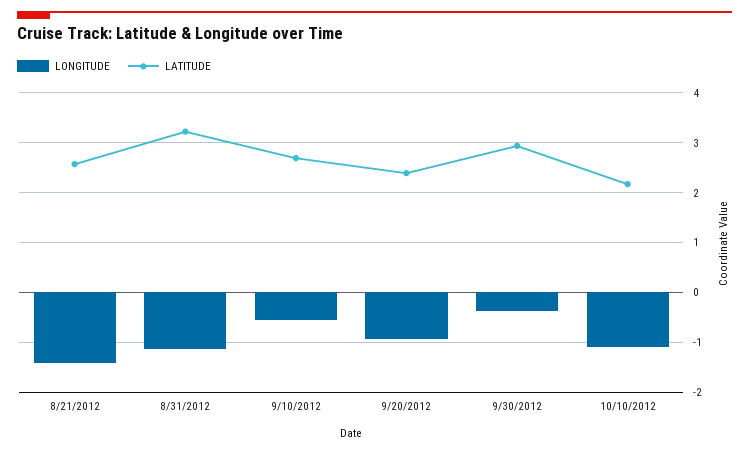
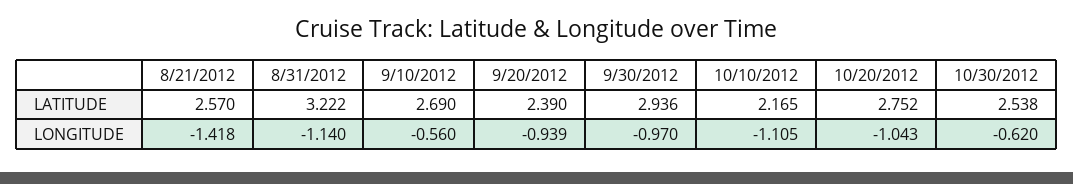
LONGITUDE, 9/30/2012: -0.4 -> -0.97
LATITUDE, 10/20/2012: none -> 2.752
LATITUDE, 10/30/2012: none -> 2.538
LONGITUDE, 10/20/2012: none -> -1.043
LONGITUDE, 10/30/2012: none -> -0.62

